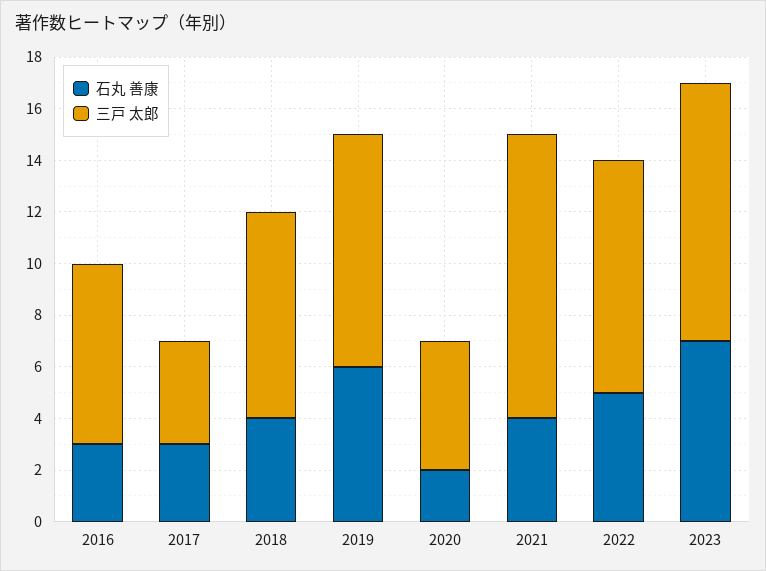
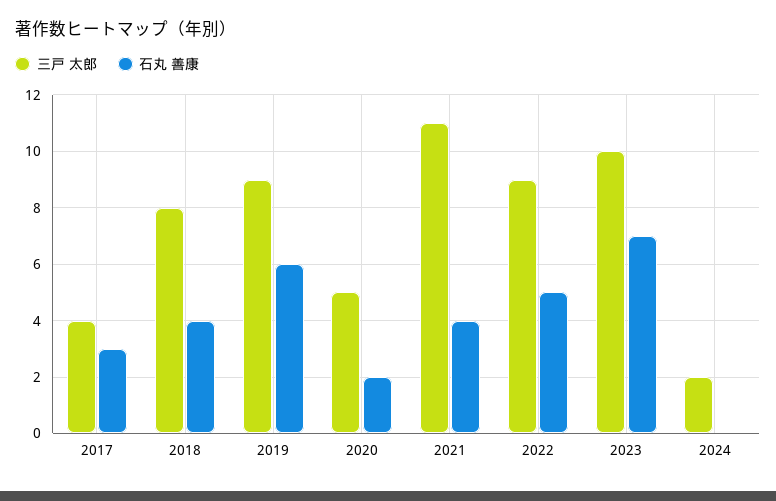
石丸 善康, 2016: 3 -> none
三戸 太郎, 2016: 7 -> none
三戸 太郎, 2024: none -> 2
石丸 善康, 2024: none -> 0

